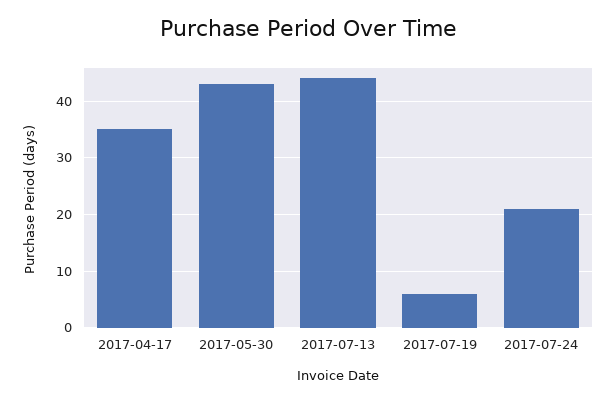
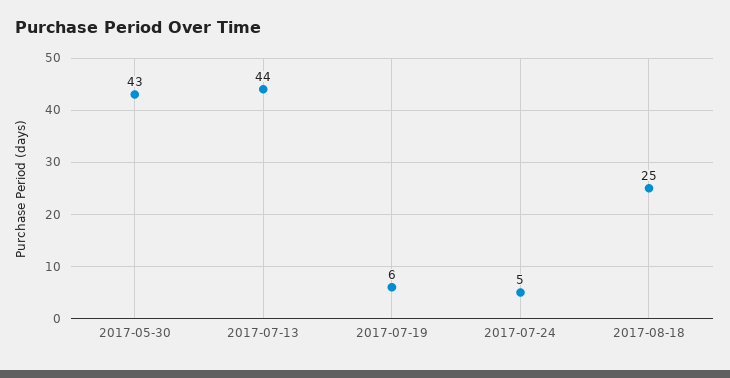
2017-04-17: 35 -> none
2017-07-24: 20 -> 5
2017-08-18: none -> 25

